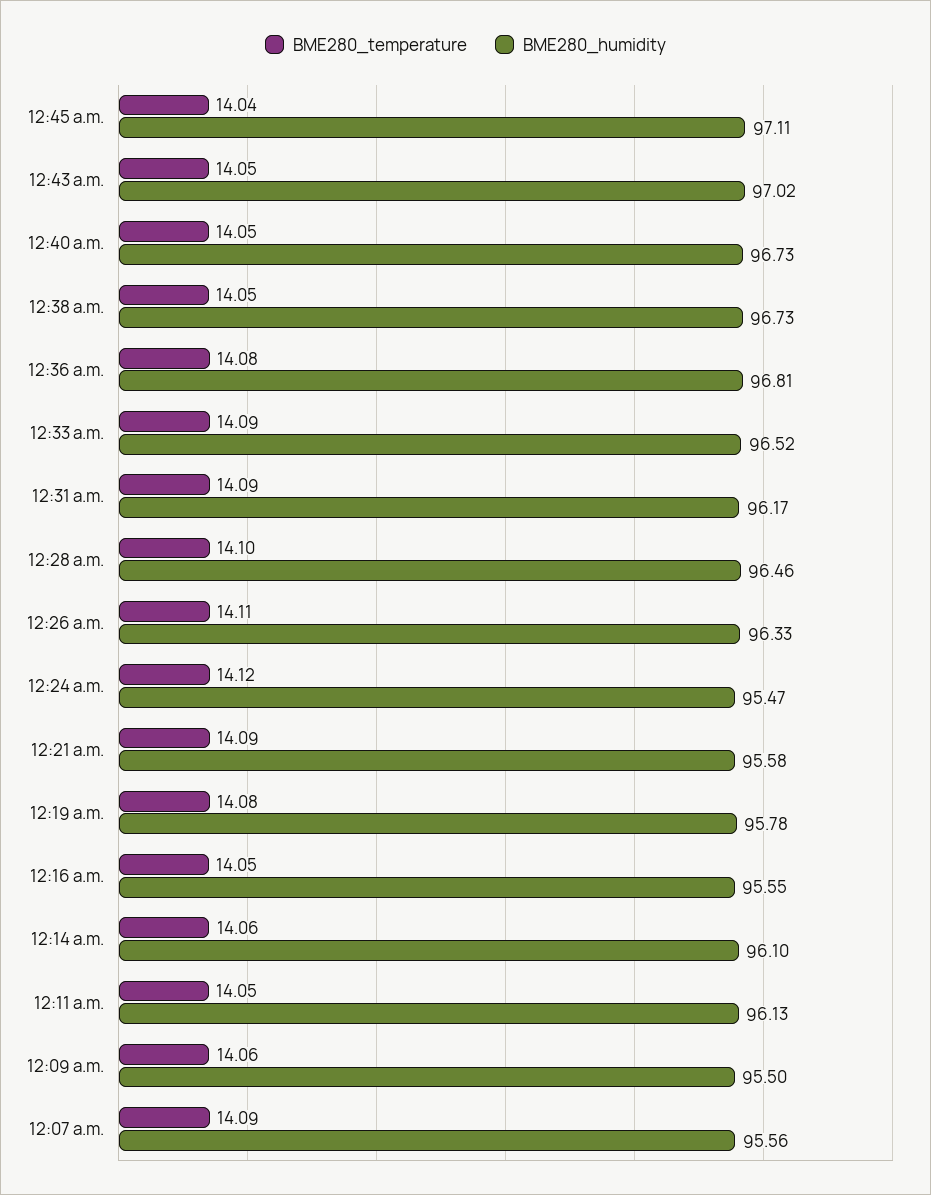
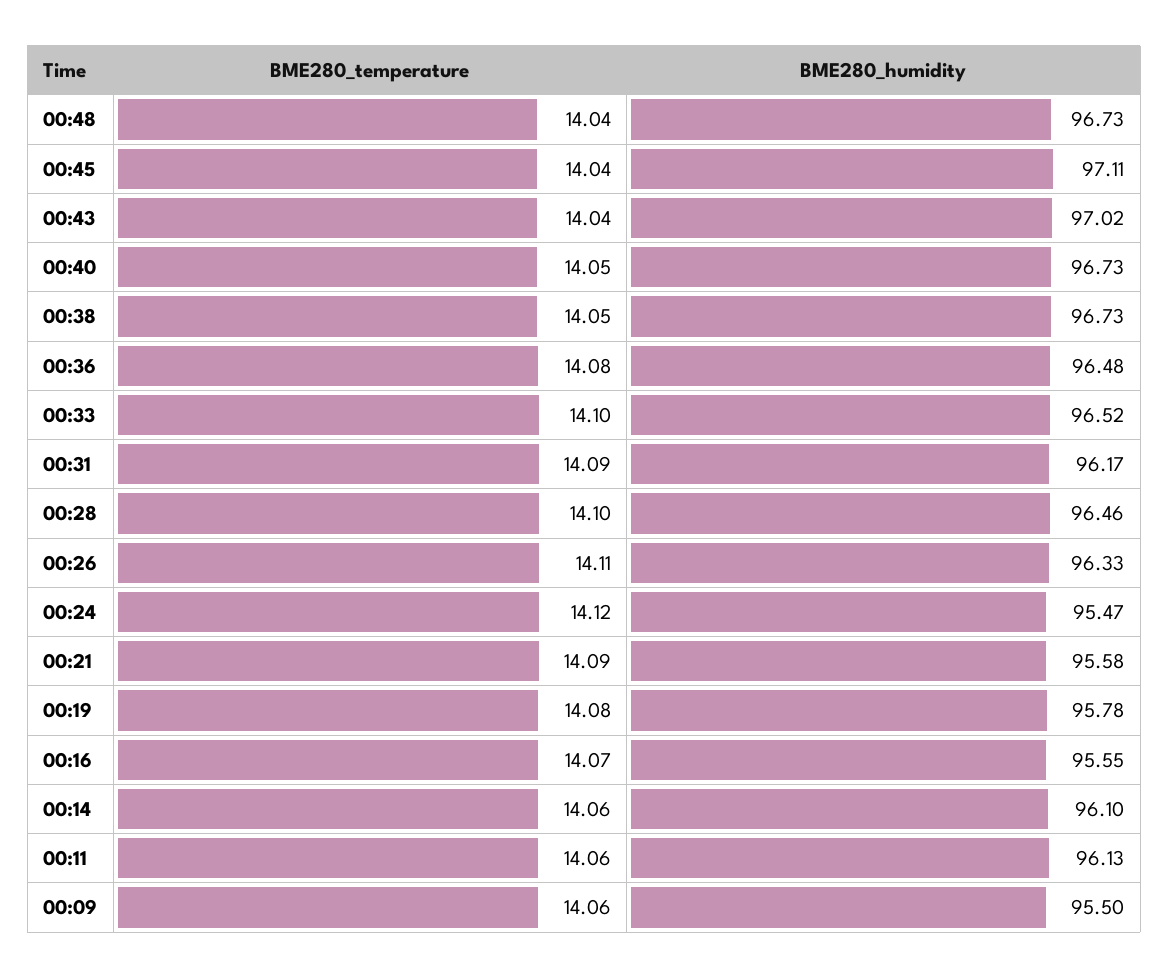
BME280_temperature, 12:43 a.m.: 14.05 -> 14.04
BME280_humidity, 12:36 a.m.: 96.81 -> 96.48
BME280_temperature, 12:33 a.m.: 14.09 -> 14.1
BME280_temperature, 12:16 a.m.: 14.05 -> 14.07
BME280_temperature, 12:11 a.m.: 14.05 -> 14.06
BME280_temperature, 12:07 a.m.: 14.09 -> none
BME280_humidity, 12:07 a.m.: 95.56 -> none
BME280_temperature, 00:48: none -> 14.04
BME280_humidity, 00:48: none -> 96.73

